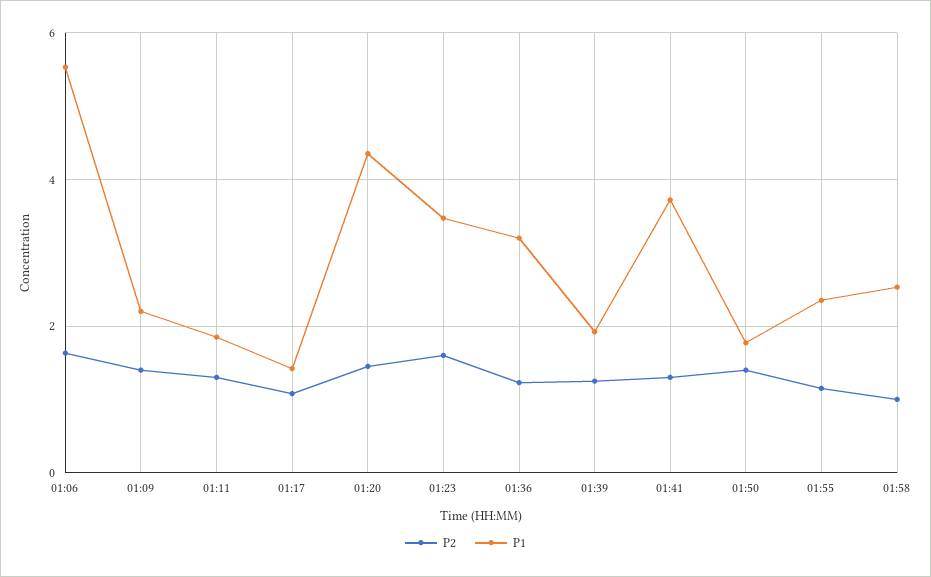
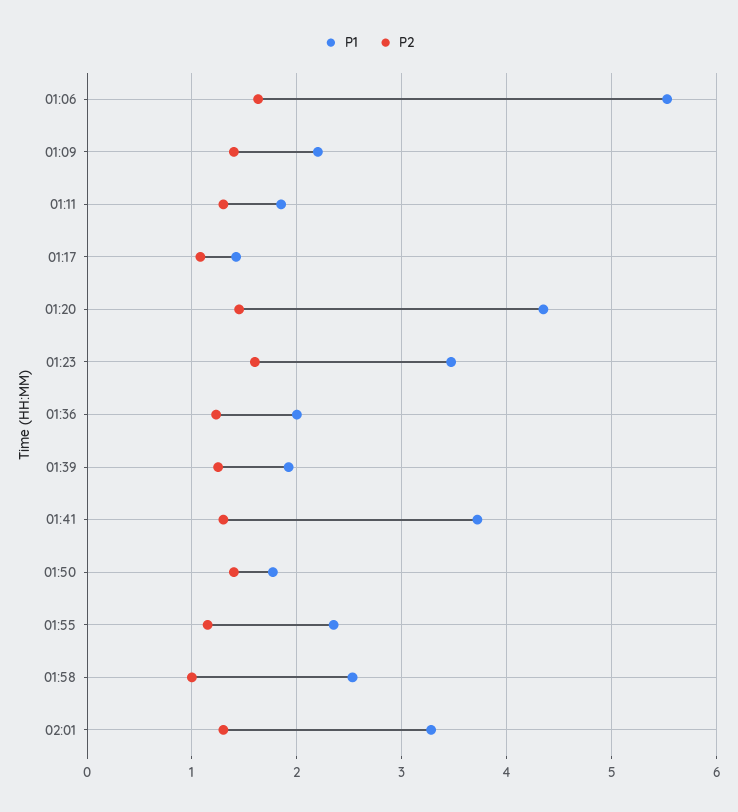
P1, 01:36: 3.2 -> 2
P1, 02:01: none -> 3.3
P2, 02:01: none -> 1.3

